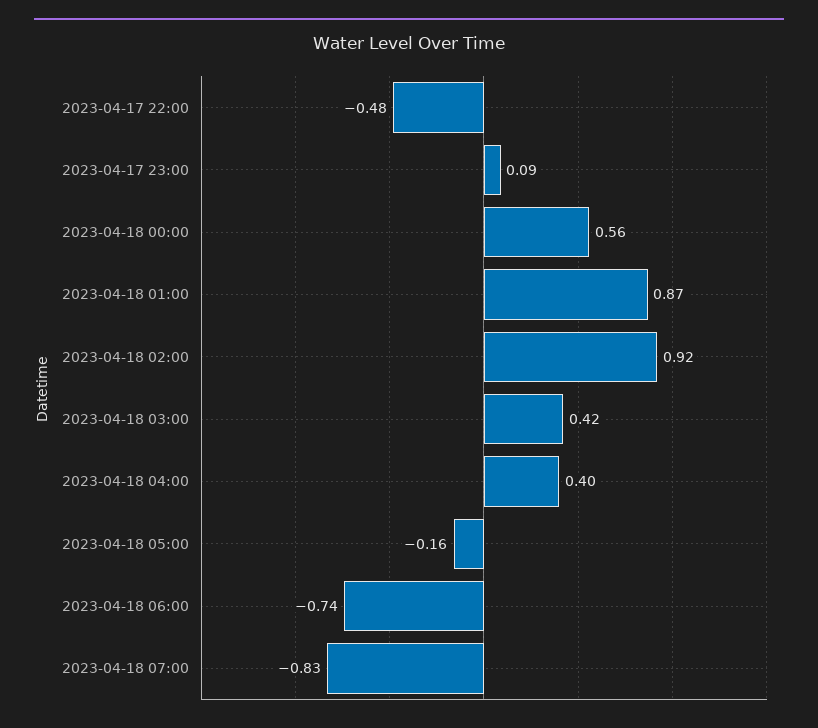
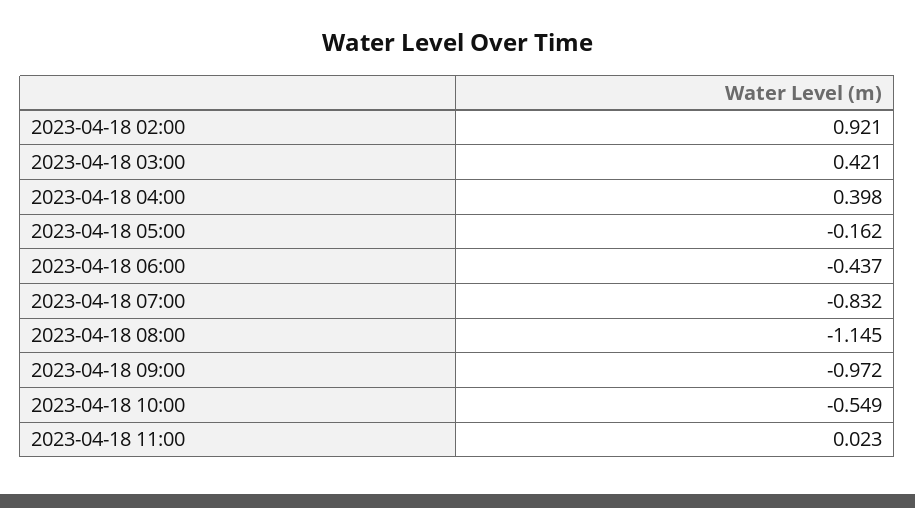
2023-04-17 22:00: -0.48 -> none
2023-04-17 23:00: 0.09 -> none
2023-04-18 00:00: 0.56 -> none
2023-04-18 01:00: 0.87 -> none
2023-04-18 06:00: -0.74 -> -0.437
2023-04-18 08:00: none -> -1.145
2023-04-18 09:00: none -> -0.972
2023-04-18 10:00: none -> -0.549
2023-04-18 11:00: none -> 0.023

